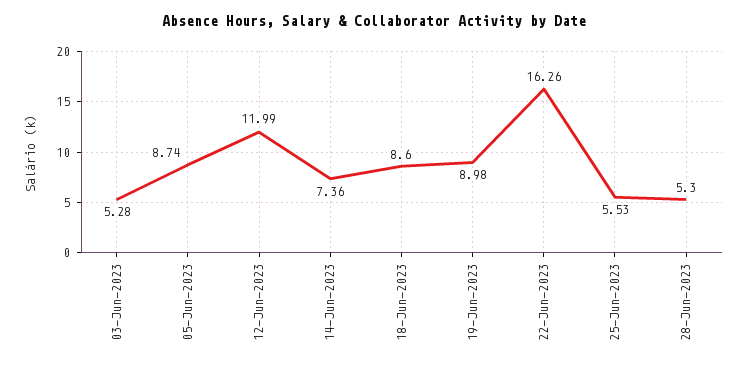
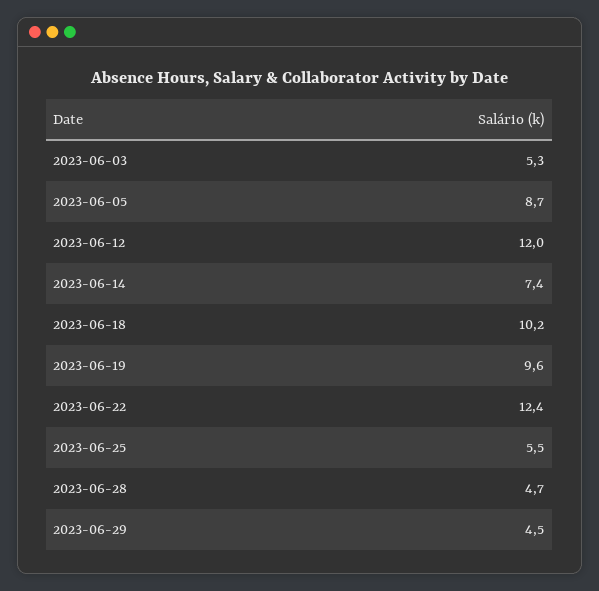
18-Jun-2023: 8.6 -> 10.2
19-Jun-2023: 8.98 -> 9.6
22-Jun-2023: 16.26 -> 12.4
28-Jun-2023: 5.3 -> 4.7
2023-06-29: none -> 4.5

